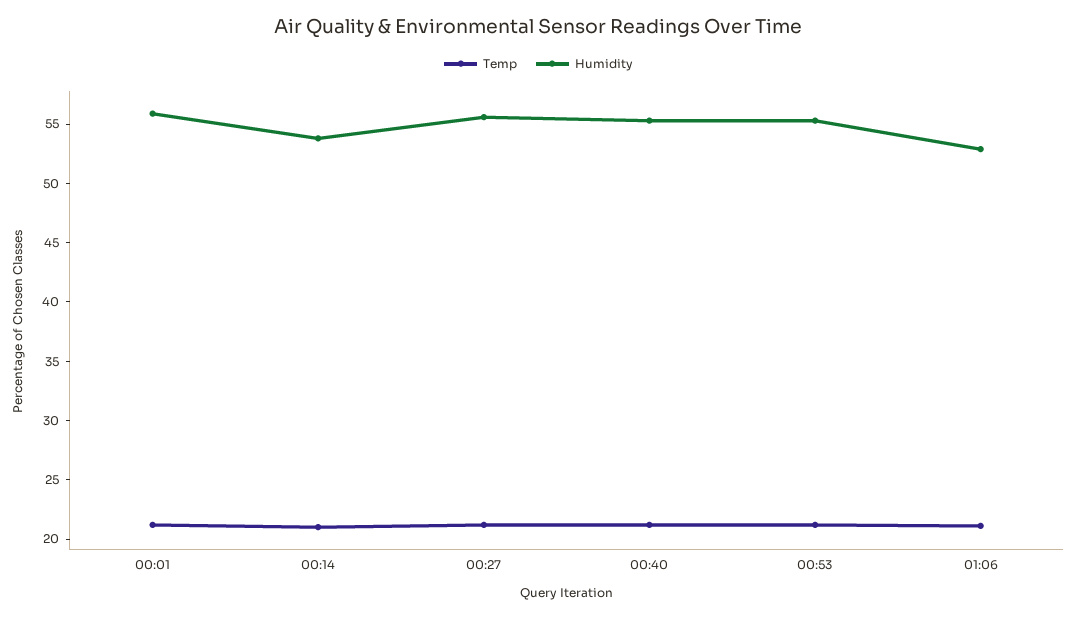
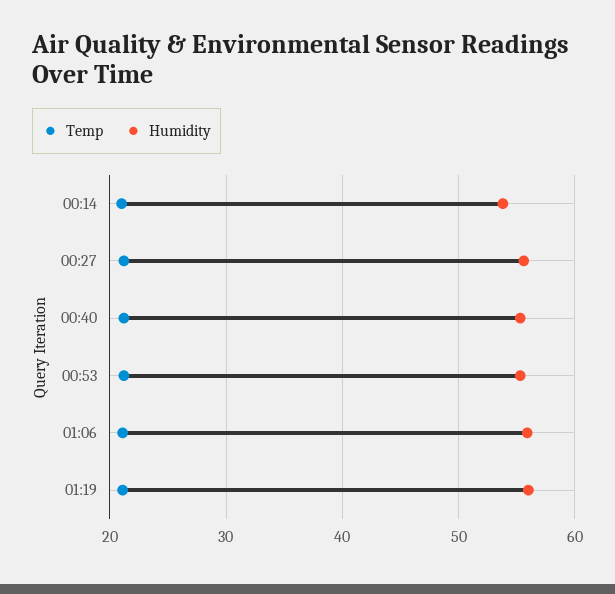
Temp, 00:01: 21 -> none
Humidity, 00:01: 56 -> none
Humidity, 01:06: 53 -> 56
Temp, 01:19: none -> 21
Humidity, 01:19: none -> 56

